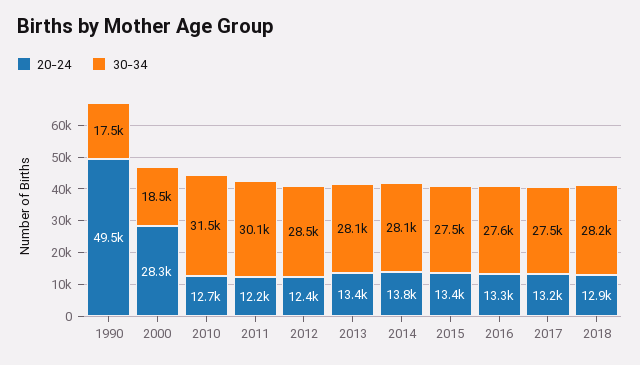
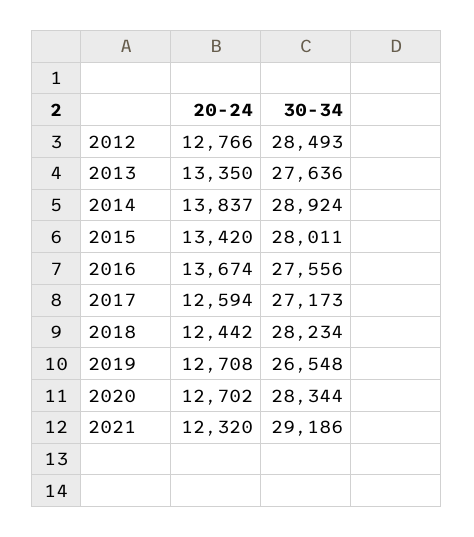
20-24, 1990: 49500 -> none
30-34, 1990: 17500 -> none
20-24, 2000: 28300 -> none
30-34, 2000: 18500 -> none
20-24, 2010: 12700 -> none
30-34, 2010: 31500 -> none
20-24, 2011: 12200 -> none
30-34, 2011: 30100 -> none
20-24, 2012: 12400 -> 12766
30-34, 2013: 28100 -> 27636
30-34, 2014: 28100 -> 28924
30-34, 2015: 27500 -> 28011
20-24, 2016: 13300 -> 13674
20-24, 2017: 13200 -> 12594
30-34, 2017: 27500 -> 27173
20-24, 2018: 12900 -> 12442
20-24, 2019: none -> 12708
30-34, 2019: none -> 26548
20-24, 2020: none -> 12702
30-34, 2020: none -> 28344
20-24, 2021: none -> 12320
30-34, 2021: none -> 29186

